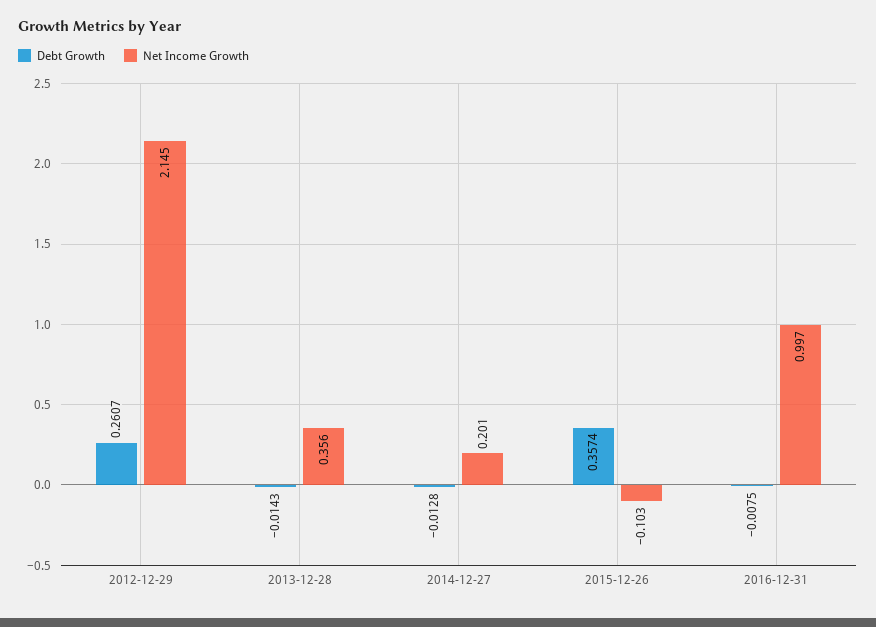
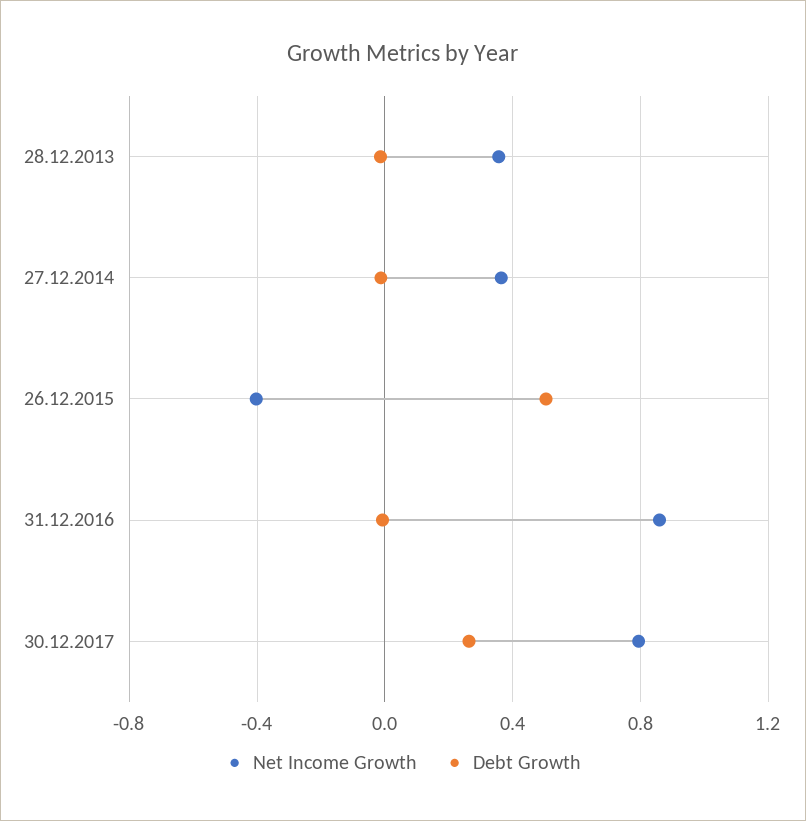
Debt Growth, 2012-12-29: 0.2607 -> none
Net Income Growth, 2012-12-29: 2.145 -> none
Net Income Growth, 2014-12-27: 0.201 -> 0.35
Debt Growth, 2015-12-26: 0.3574 -> 0.5
Net Income Growth, 2015-12-26: -0.103 -> -0.4
Net Income Growth, 2016-12-31: 0.997 -> 0.85
Net Income Growth, 30.12.2017: none -> 0.8
Debt Growth, 30.12.2017: none -> 0.25

